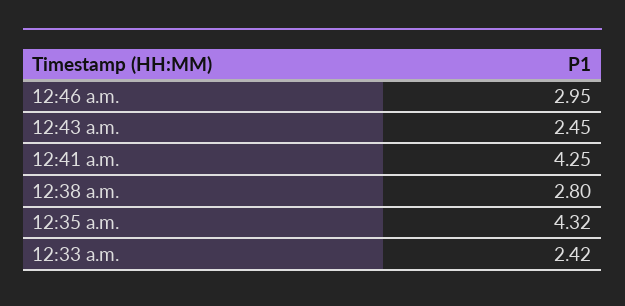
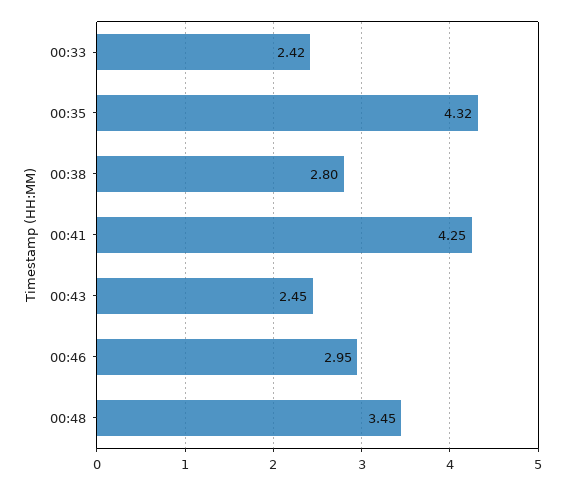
00:48: none -> 3.45

